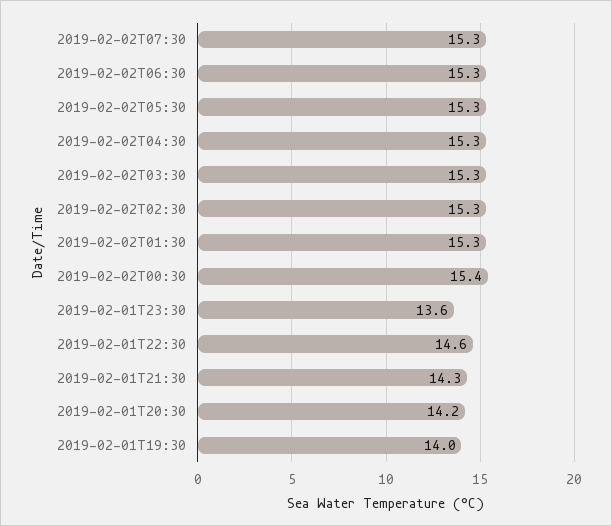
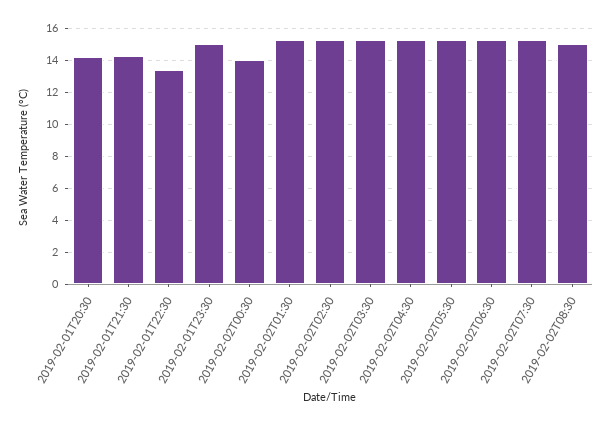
2019-02-02T00:30: 15.4 -> 14
2019-02-01T23:30: 13.6 -> 15
2019-02-01T22:30: 14.6 -> 13.5
2019-02-01T19:30: 14 -> none
2019-02-02T08:30: none -> 15

